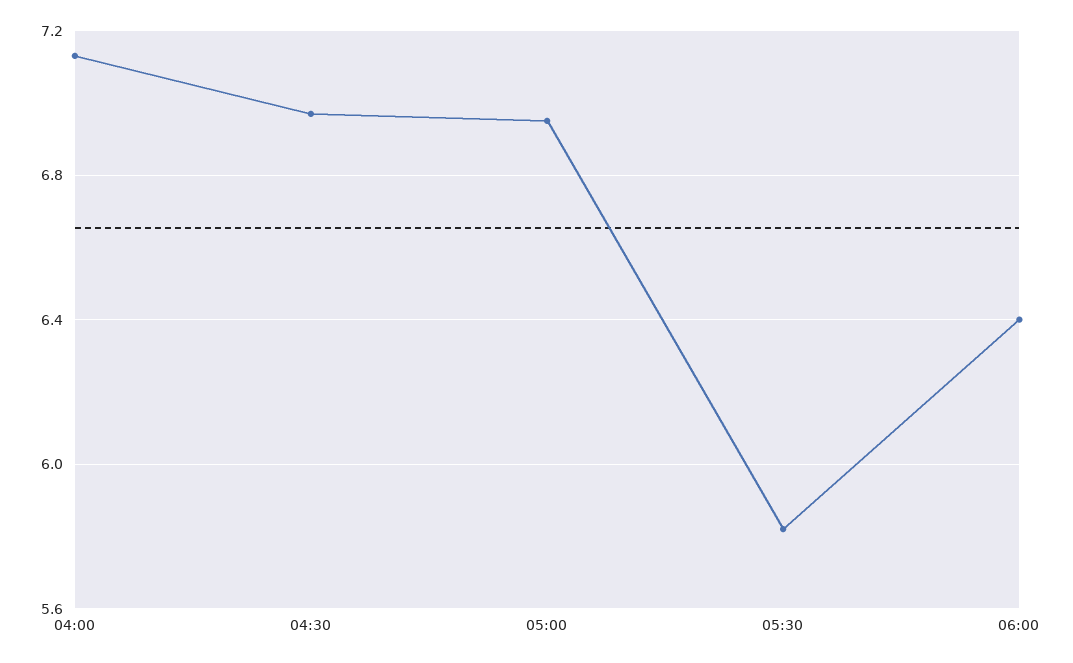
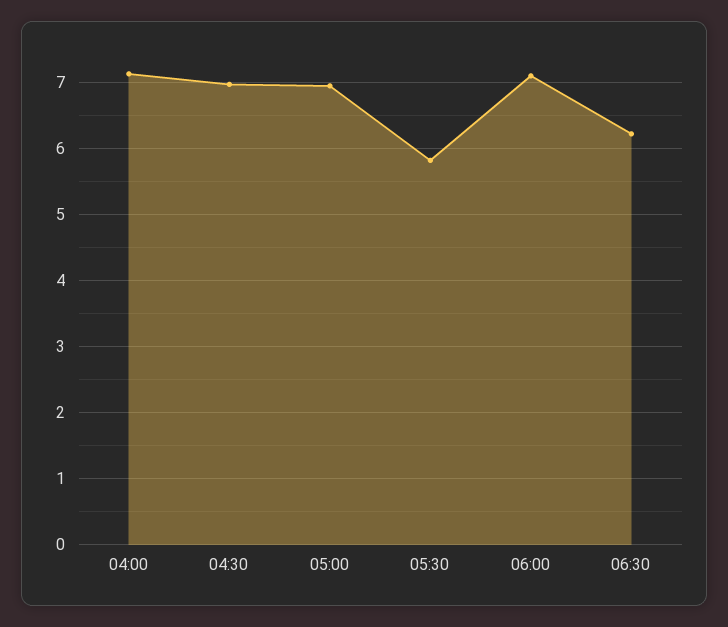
06:00: 6.4 -> 7.1
06:30: none -> 6.2

